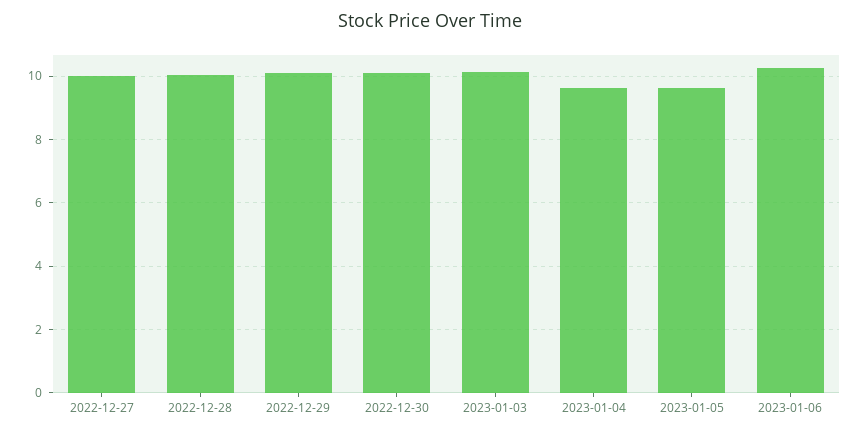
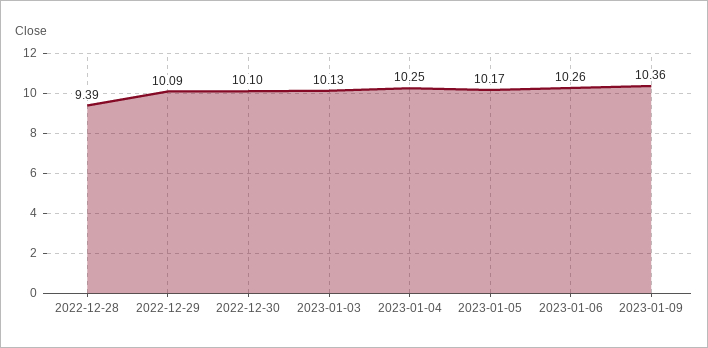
2022-12-27: 10 -> none
2022-12-28: 10 -> 9.39
2023-01-04: 9.6 -> 10.25
2023-01-05: 9.6 -> 10.17
2023-01-09: none -> 10.36

